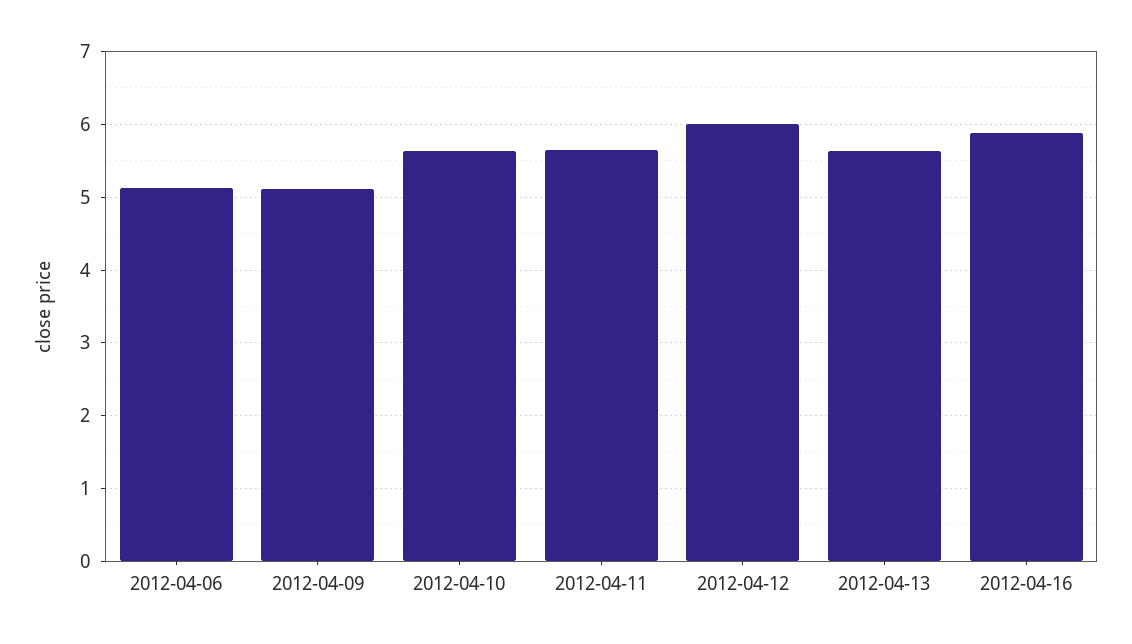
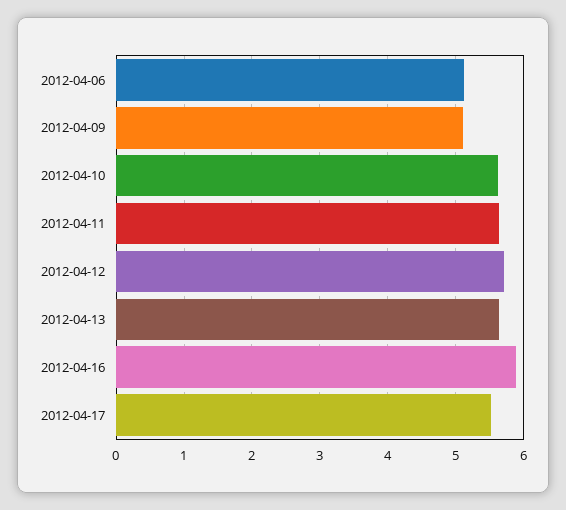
2012-04-12: 6 -> 5.7
2012-04-17: none -> 5.5

